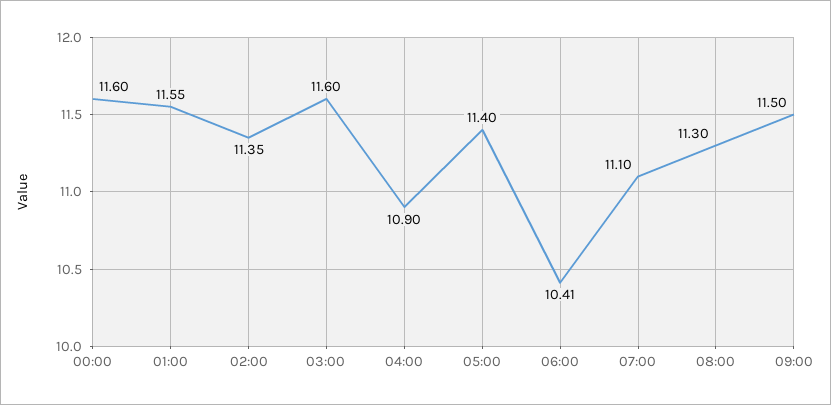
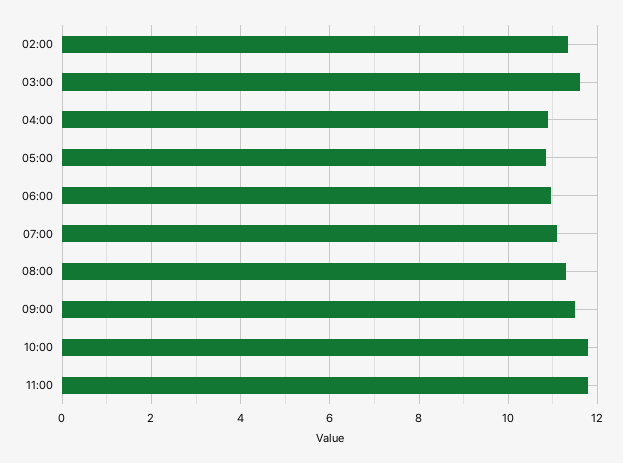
00:00: 11.6 -> none
01:00: 11.55 -> none
05:00: 11.4 -> 10.8
06:00: 10.41 -> 11
10:00: none -> 11.8
11:00: none -> 11.8

